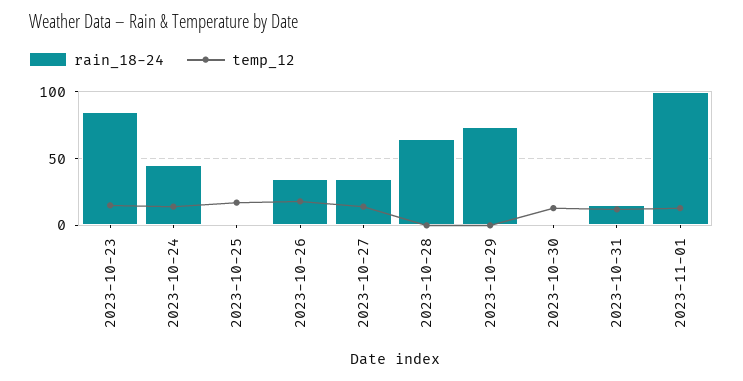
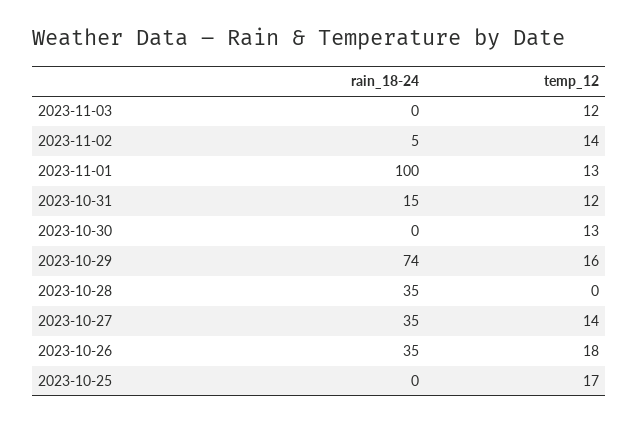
rain_18-24, 2023-10-23: 85 -> none
temp_12, 2023-10-23: 15 -> none
rain_18-24, 2023-10-24: 45 -> none
temp_12, 2023-10-24: 15 -> none
rain_18-24, 2023-10-28: 65 -> 35
temp_12, 2023-10-29: 0 -> 16
rain_18-24, 2023-11-03: none -> 0
temp_12, 2023-11-03: none -> 12
rain_18-24, 2023-11-02: none -> 5
temp_12, 2023-11-02: none -> 14

